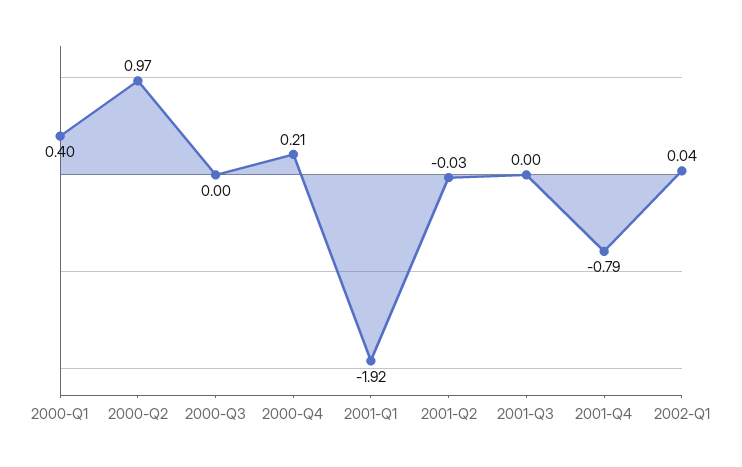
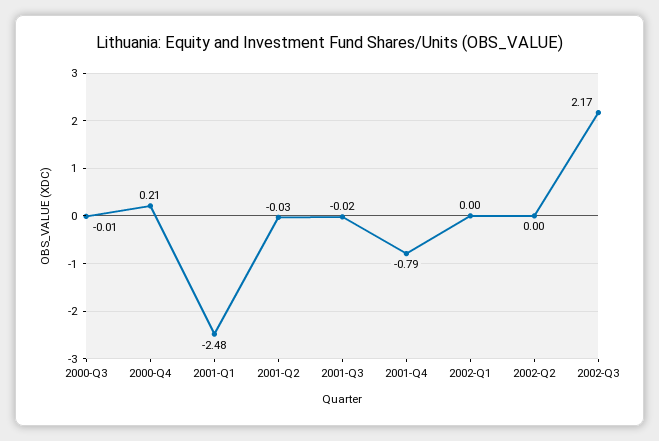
2000-Q1: 0.4 -> none
2000-Q2: 0.97 -> none
2000-Q3: 0 -> -0.01
2001-Q1: -1.92 -> -2.48
2001-Q3: 0 -> -0.02
2002-Q1: 0.04 -> 0
2002-Q2: none -> 0
2002-Q3: none -> 2.17

